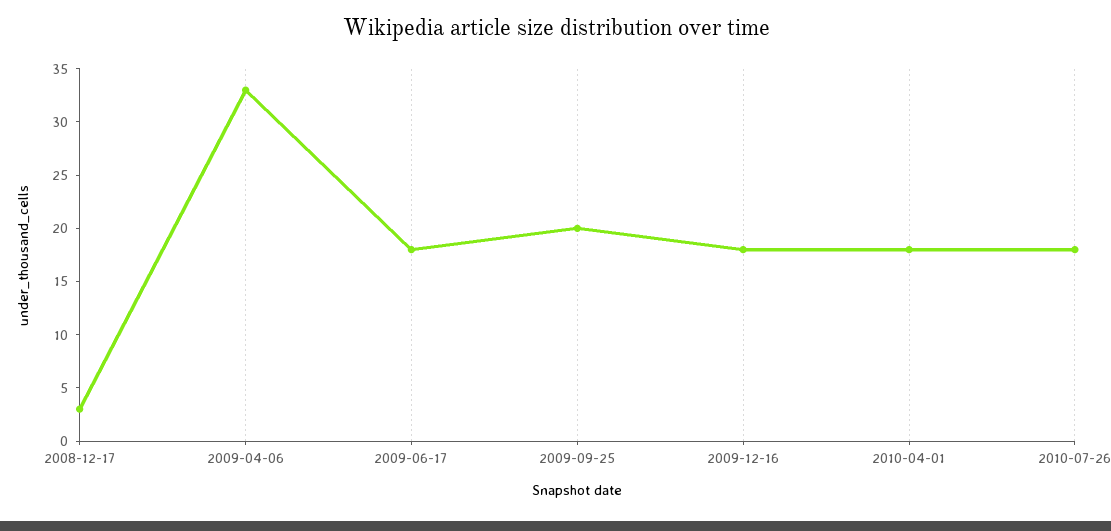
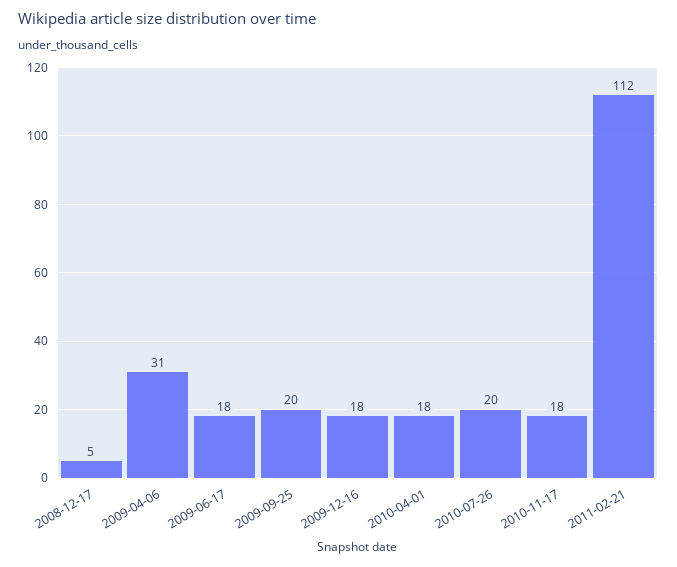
2008-12-17: 3 -> 5
2009-04-06: 33 -> 31
2010-07-26: 18 -> 20
2010-11-17: none -> 18
2011-02-21: none -> 112

